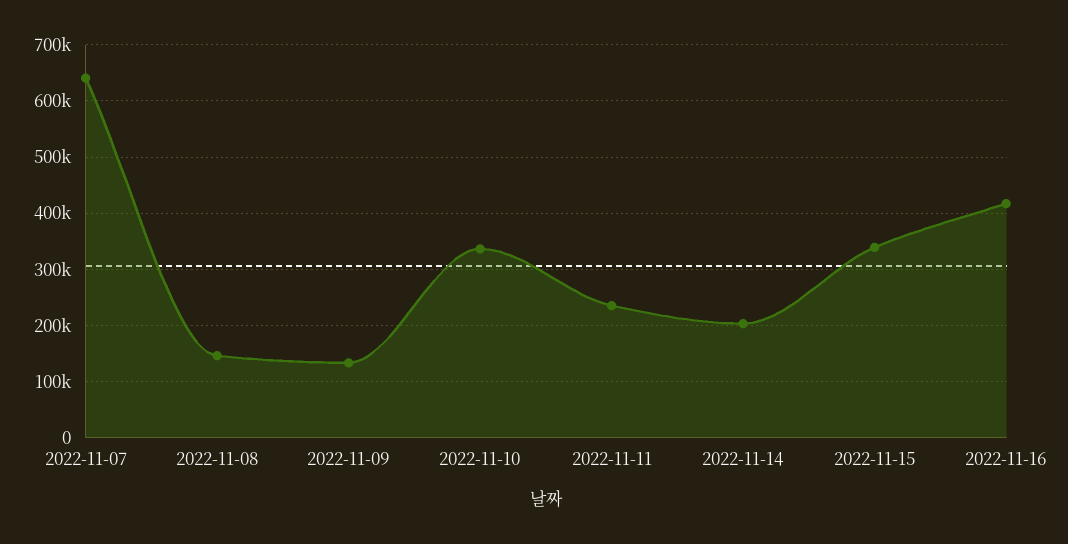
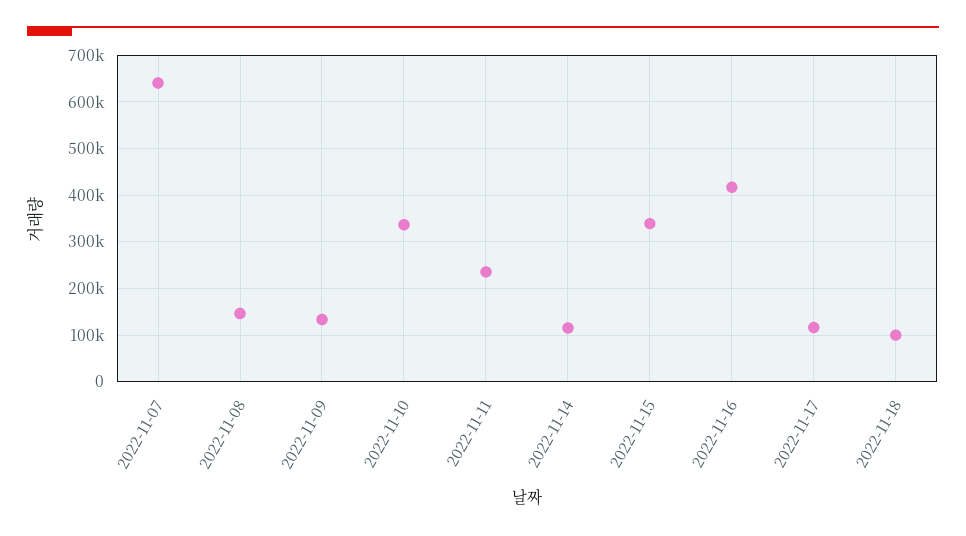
2022-11-14: 200000 -> 120000
2022-11-17: none -> 120000
2022-11-18: none -> 100000

